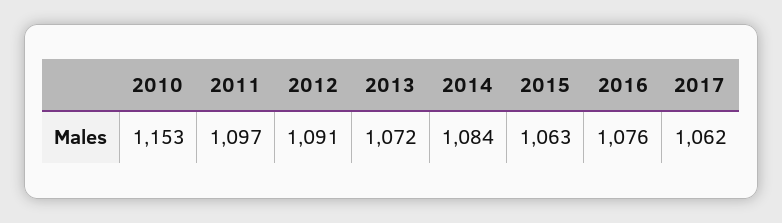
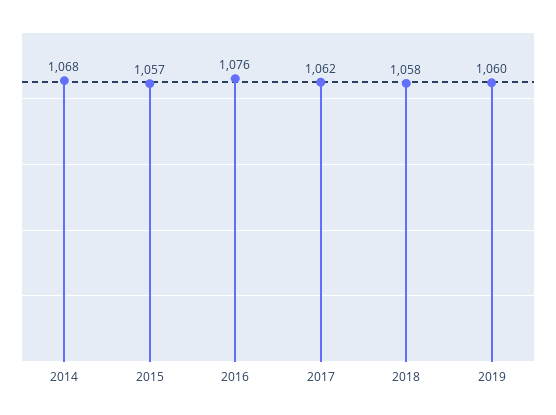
2010: 1153 -> none
2011: 1097 -> none
2012: 1091 -> none
2013: 1072 -> none
2014: 1084 -> 1068
2015: 1063 -> 1057
2018: none -> 1058
2019: none -> 1060

